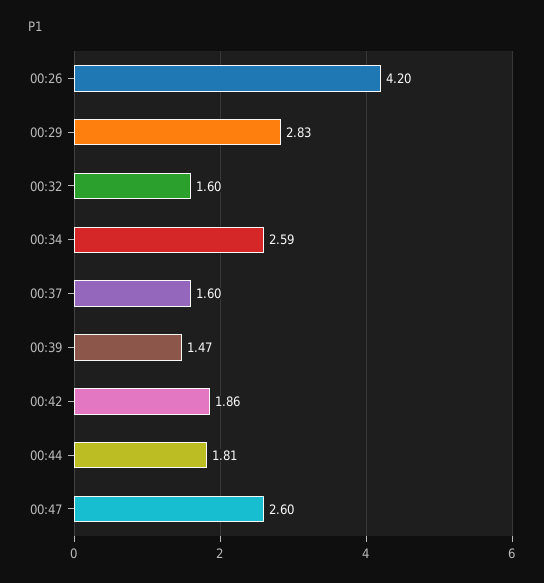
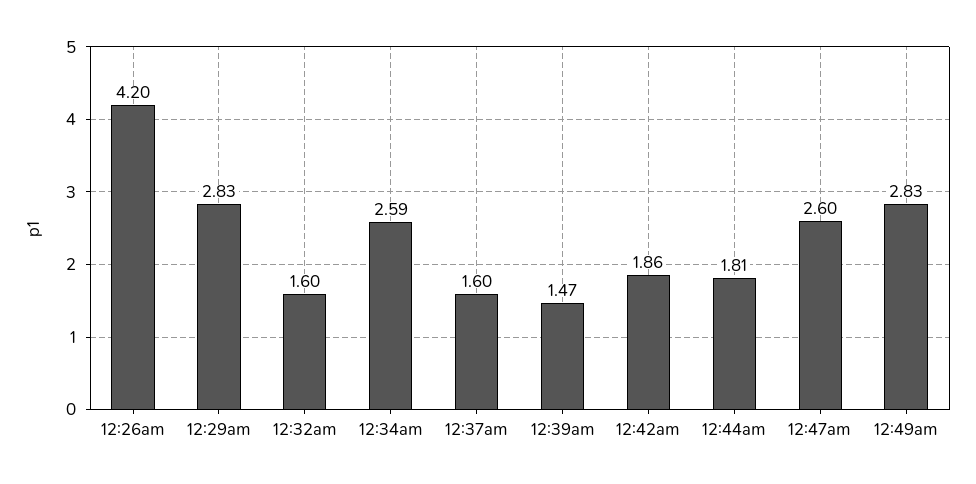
12:49am: none -> 2.83

